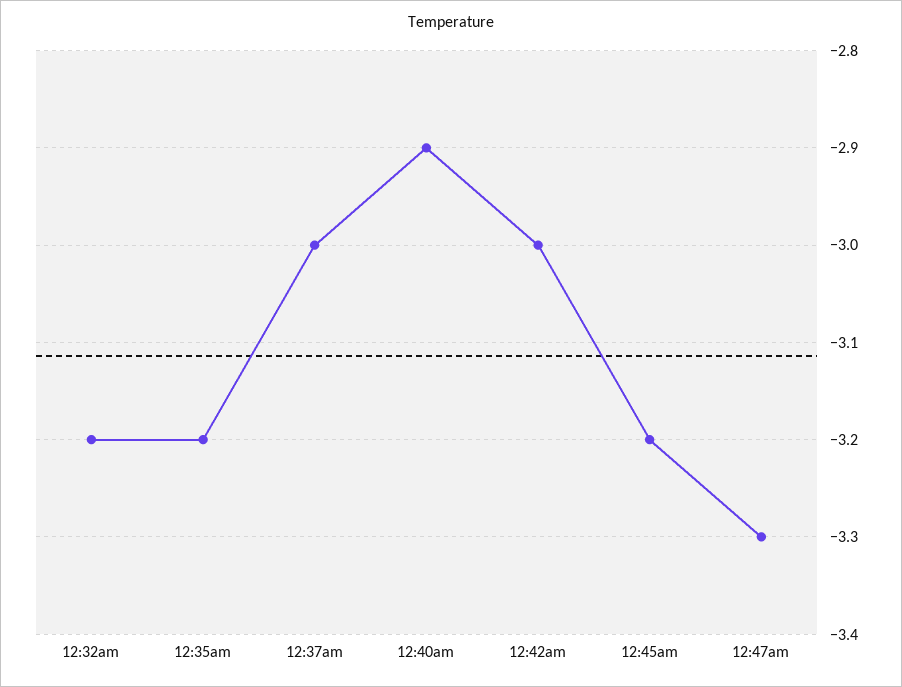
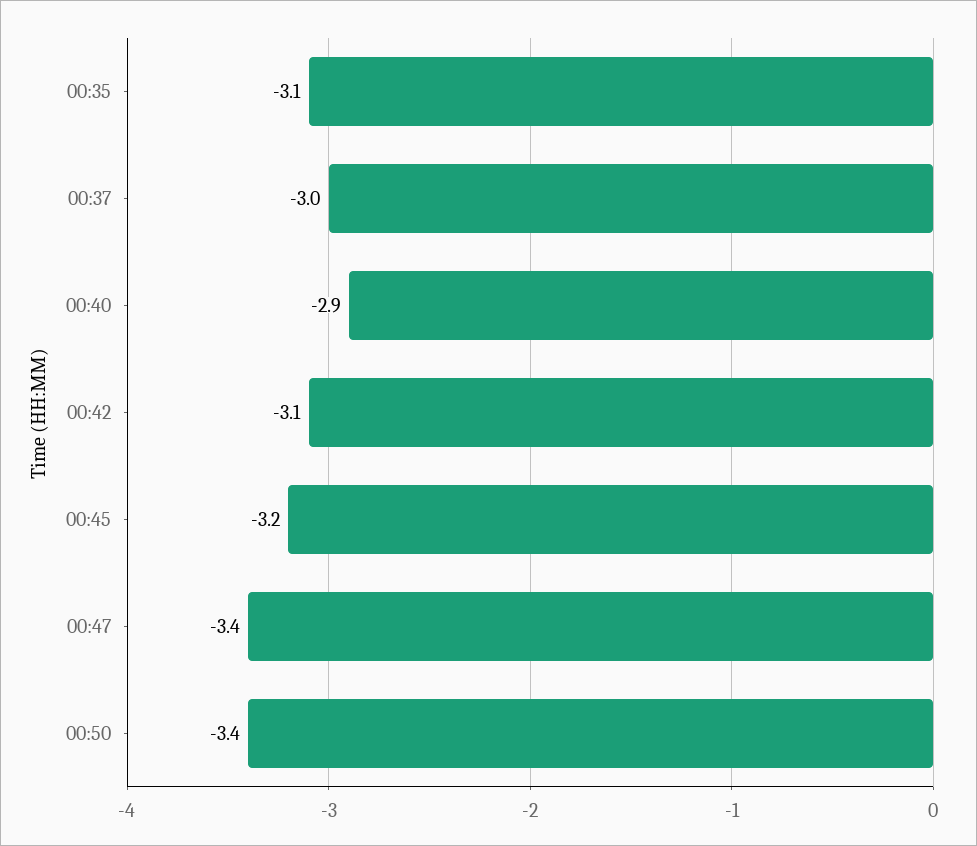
12:32am: -3.2 -> none
12:35am: -3.2 -> -3.1
12:42am: -3 -> -3.1
12:47am: -3.3 -> -3.4
00:50: none -> -3.4

